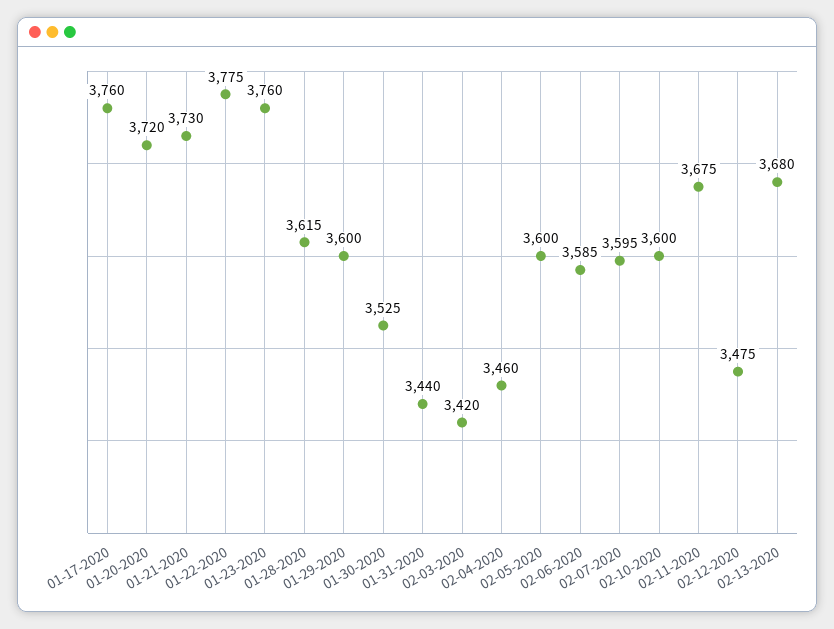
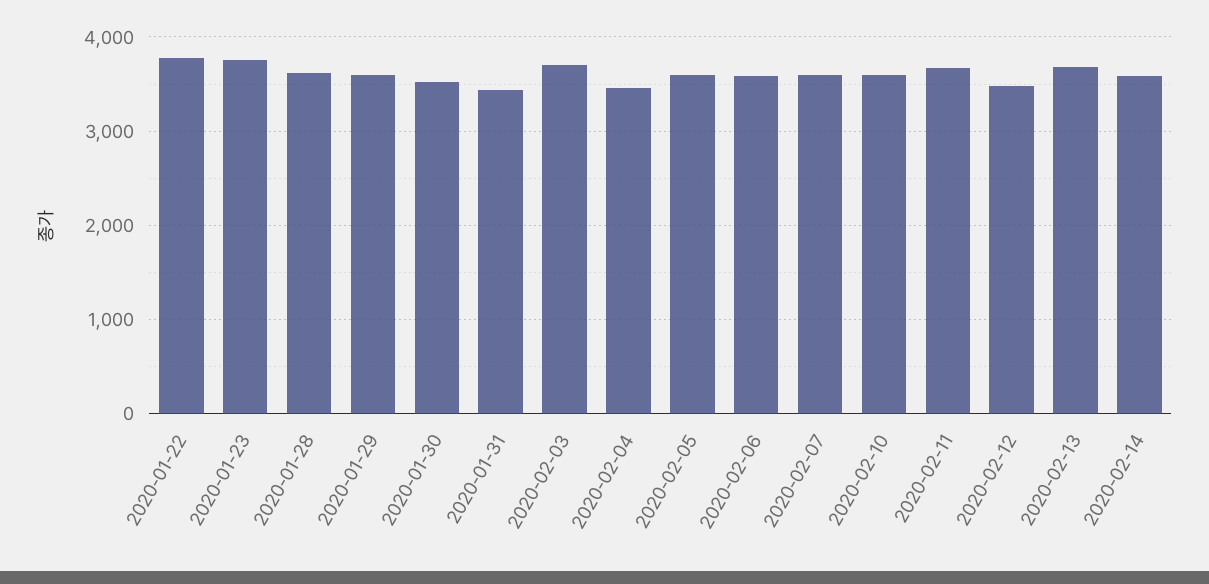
01-17-2020: 3760 -> none
01-20-2020: 3720 -> none
01-21-2020: 3730 -> none
02-03-2020: 3420 -> 3700
2020-02-14: none -> 3600

